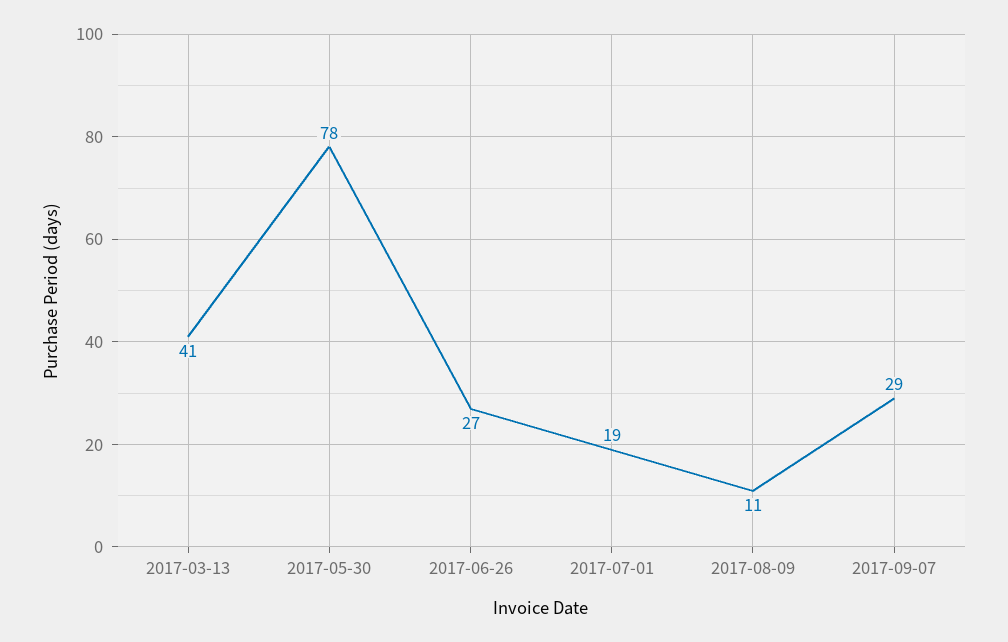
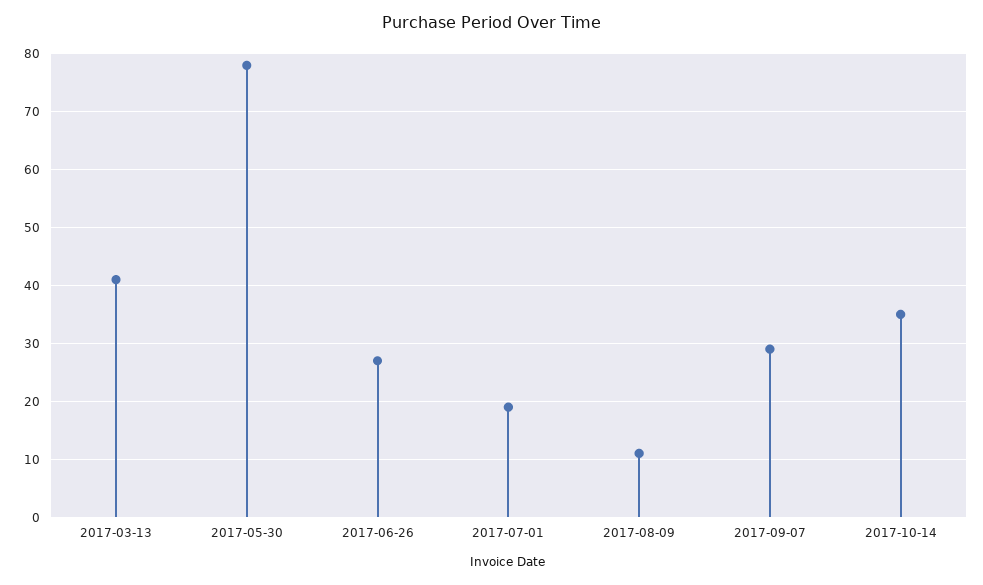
2017-10-14: none -> 35

